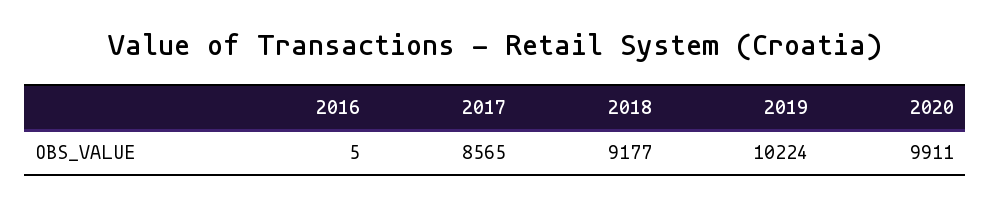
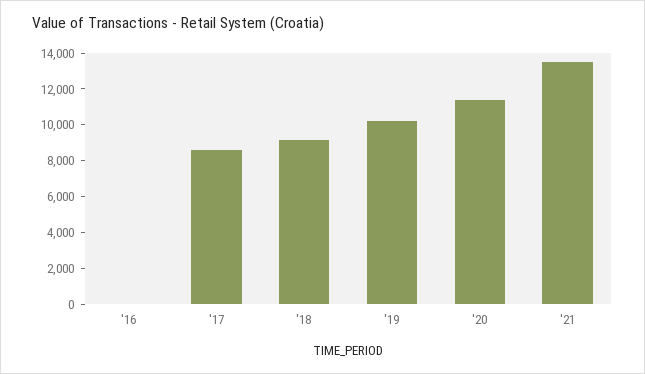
2020: 9911 -> 11500
'21: none -> 13500

